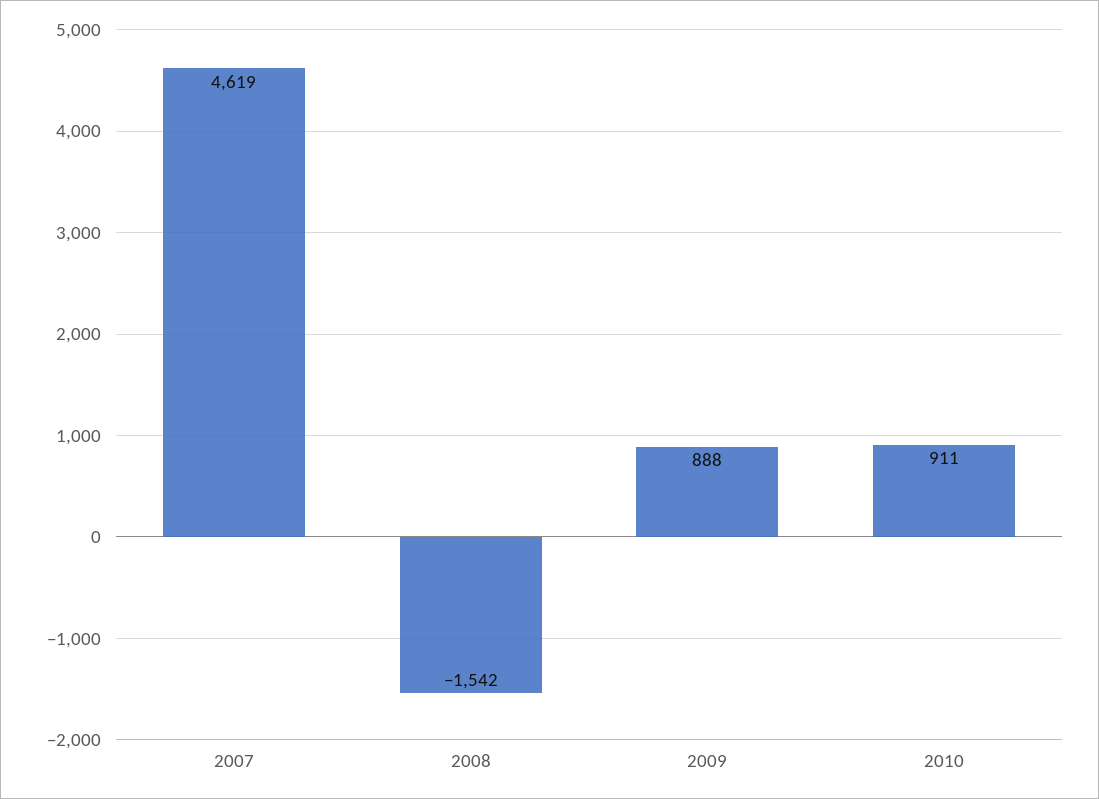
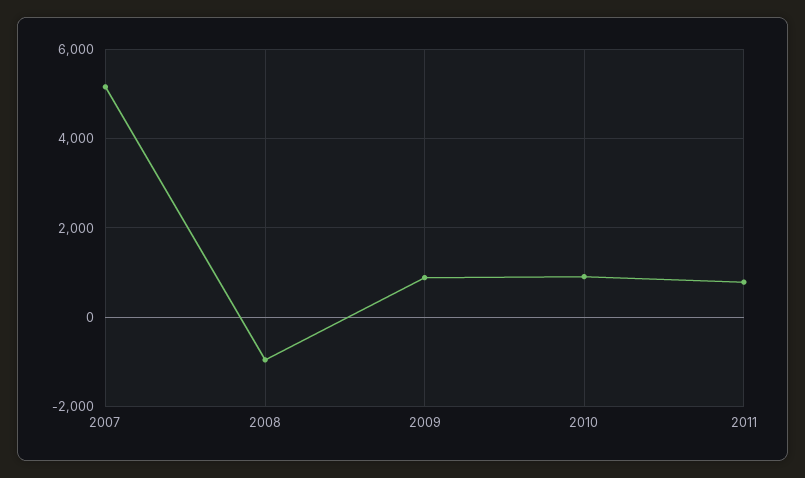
2007: 4619 -> 5200
2008: -1542 -> -1000
2011: none -> 800

